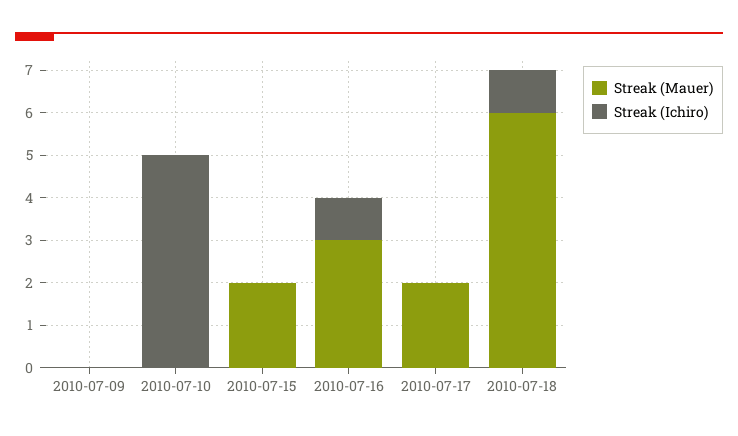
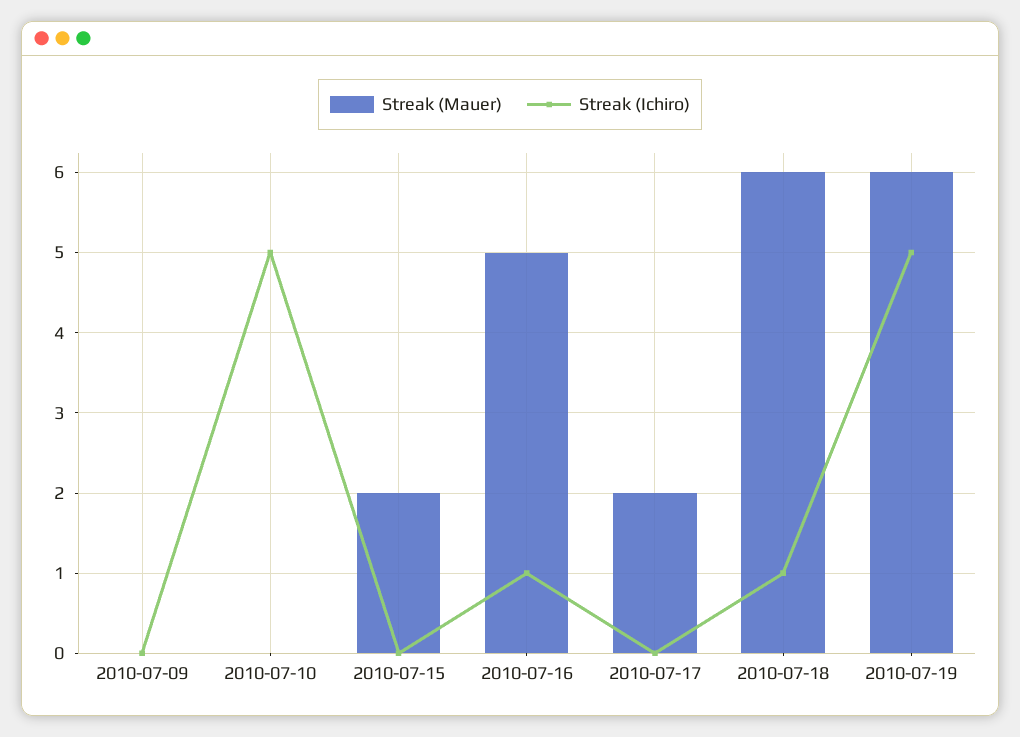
Streak (Mauer), 2010-07-16: 3 -> 5
Streak (Mauer), 2010-07-19: none -> 6
Streak (Ichiro), 2010-07-19: none -> 5

